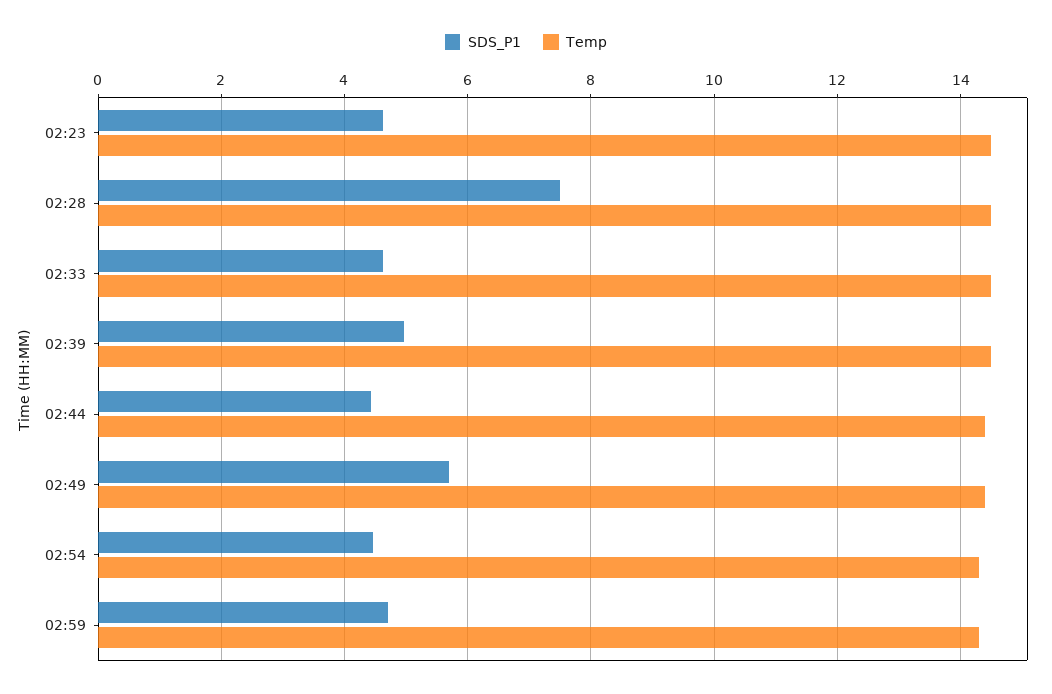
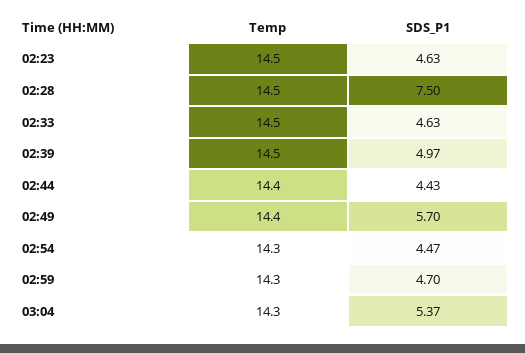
Temp, 03:04: none -> 14.3
SDS_P1, 03:04: none -> 5.37

